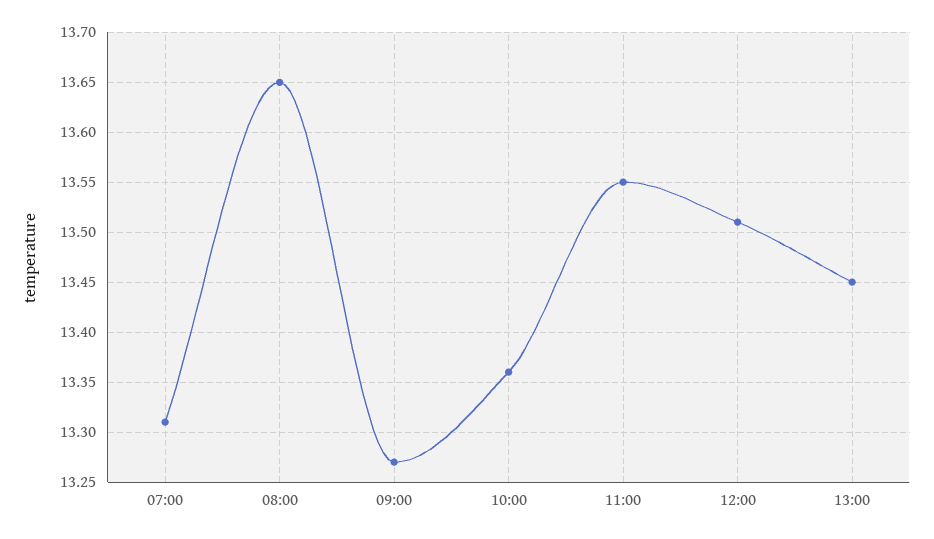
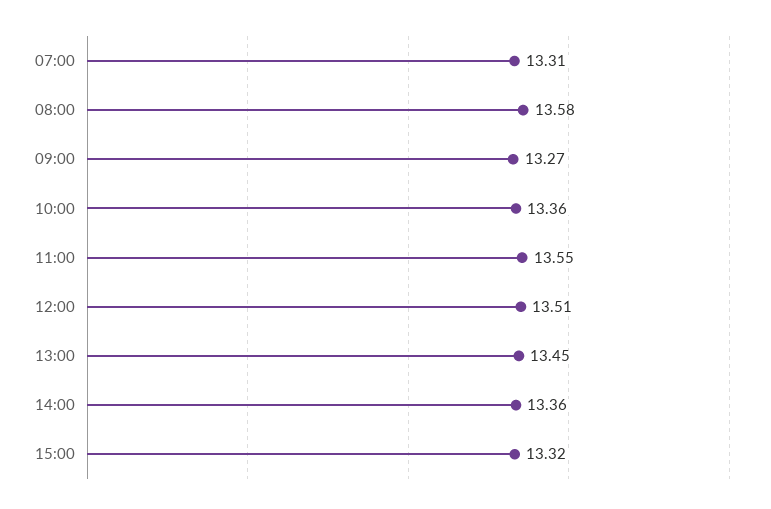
08:00: 13.65 -> 13.58
14:00: none -> 13.36
15:00: none -> 13.32

